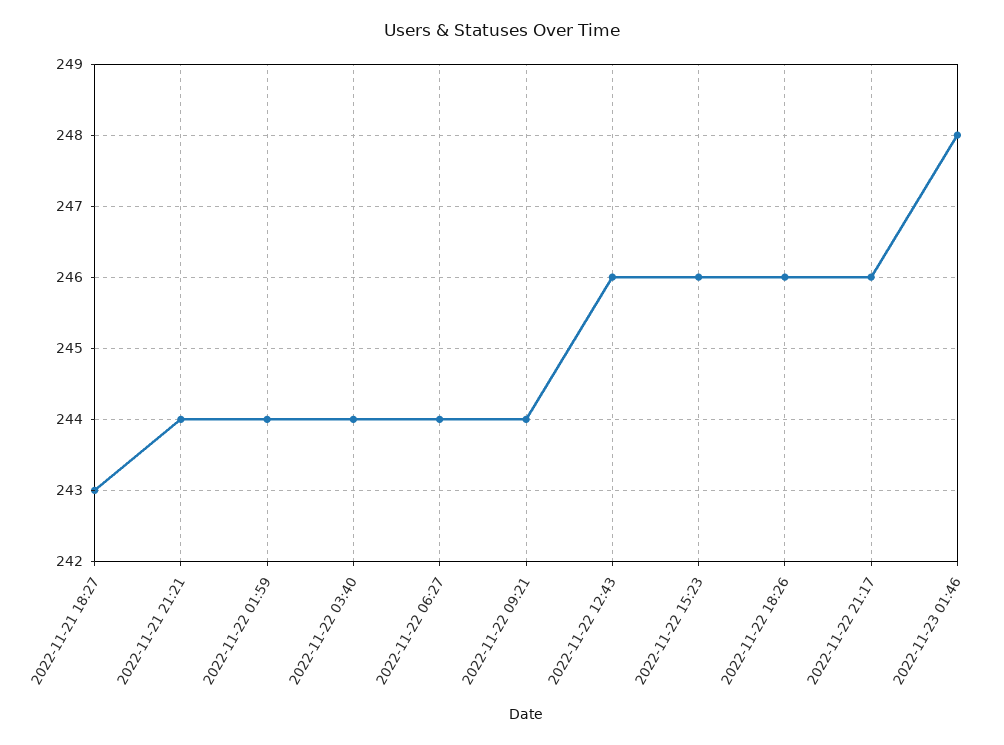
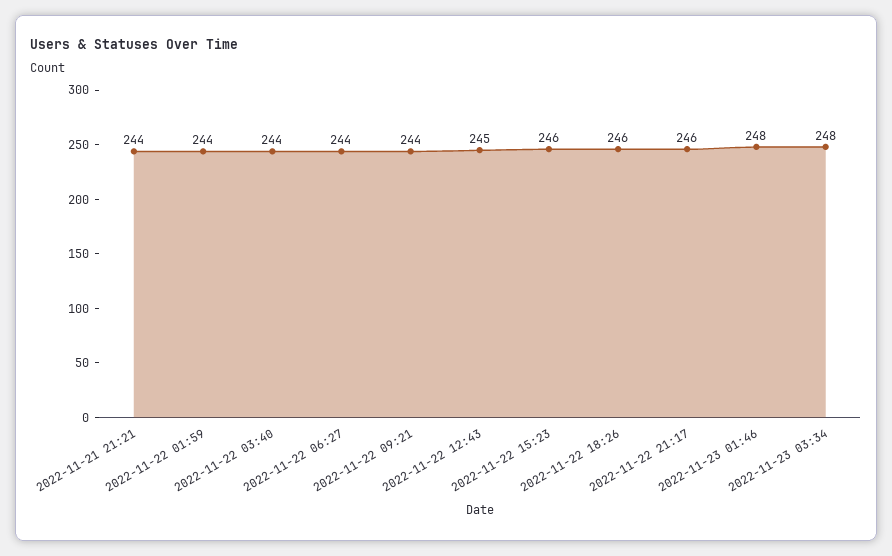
2022-11-21 18:27: 243 -> none
2022-11-22 12:43: 246 -> 245
2022-11-23 03:34: none -> 248

